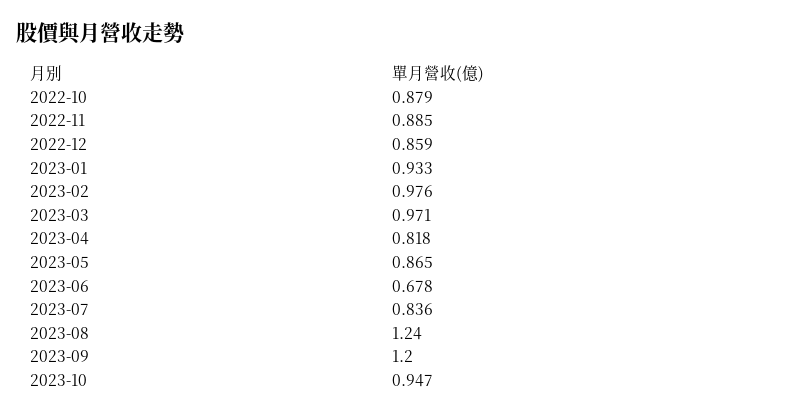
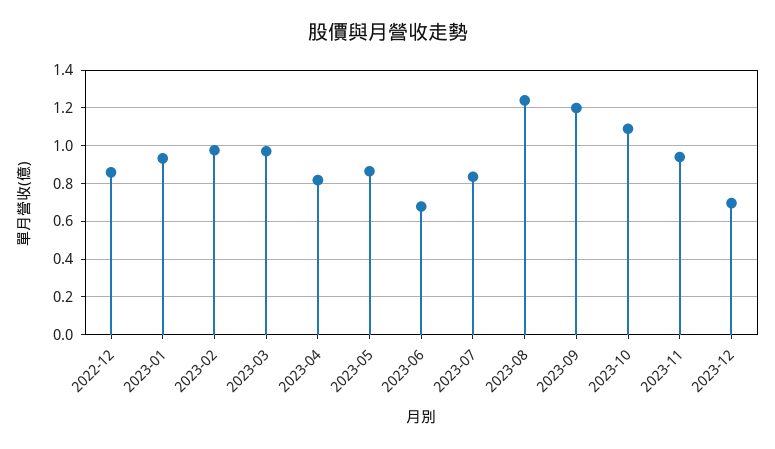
2022-10: 0.879 -> none
2022-11: 0.885 -> none
2023-10: 0.947 -> 1.1
2023-11: none -> 0.95
2023-12: none -> 0.7

